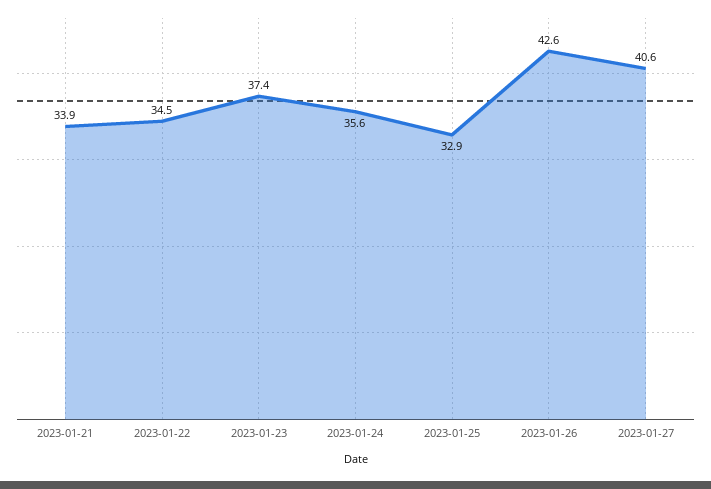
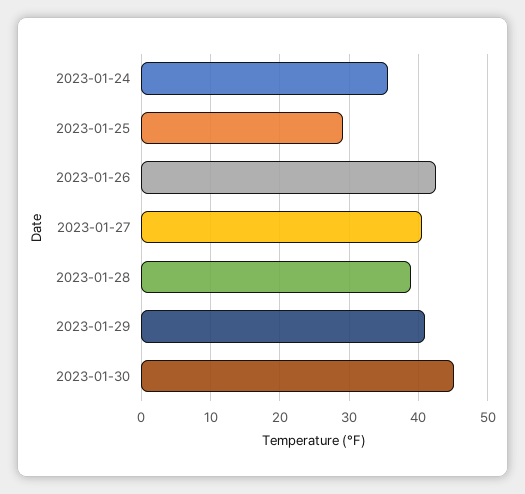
2023-01-21: 33.9 -> none
2023-01-22: 34.5 -> none
2023-01-23: 37.4 -> none
2023-01-25: 32.9 -> 29
2023-01-28: none -> 39
2023-01-29: none -> 41
2023-01-30: none -> 45

